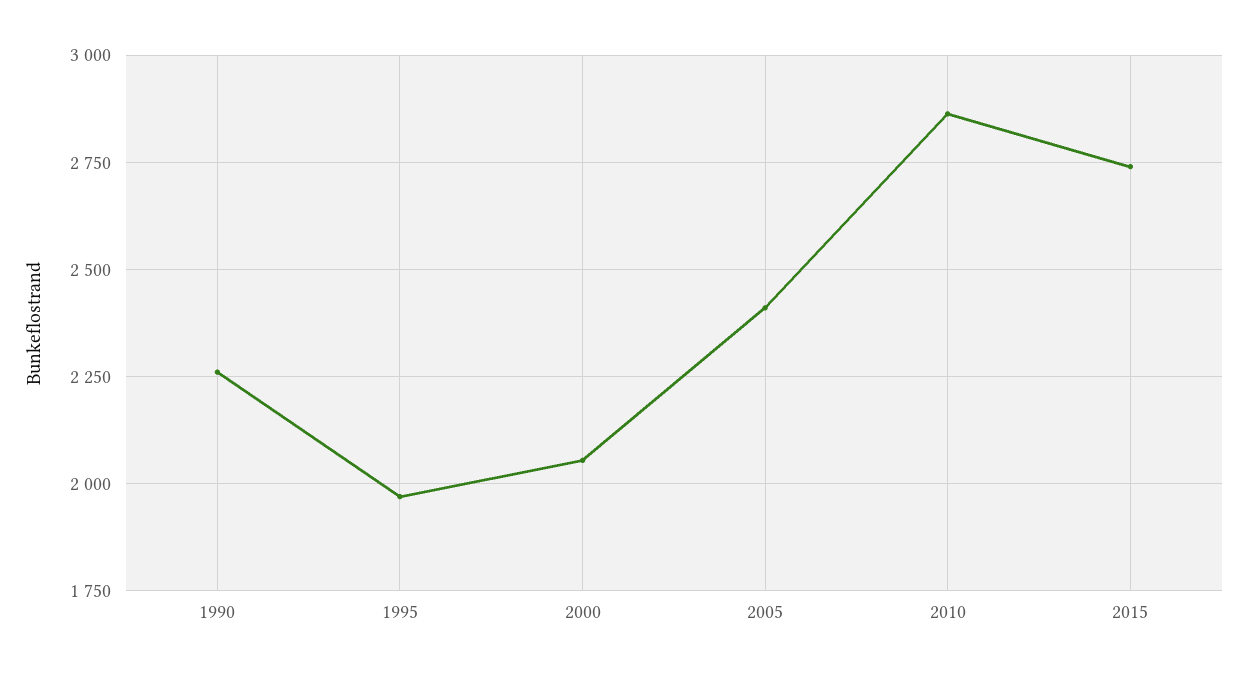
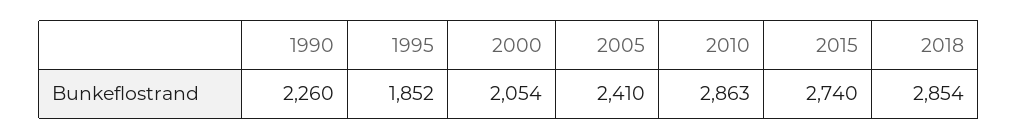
1995: 1975 -> 1852
2018: none -> 2854

